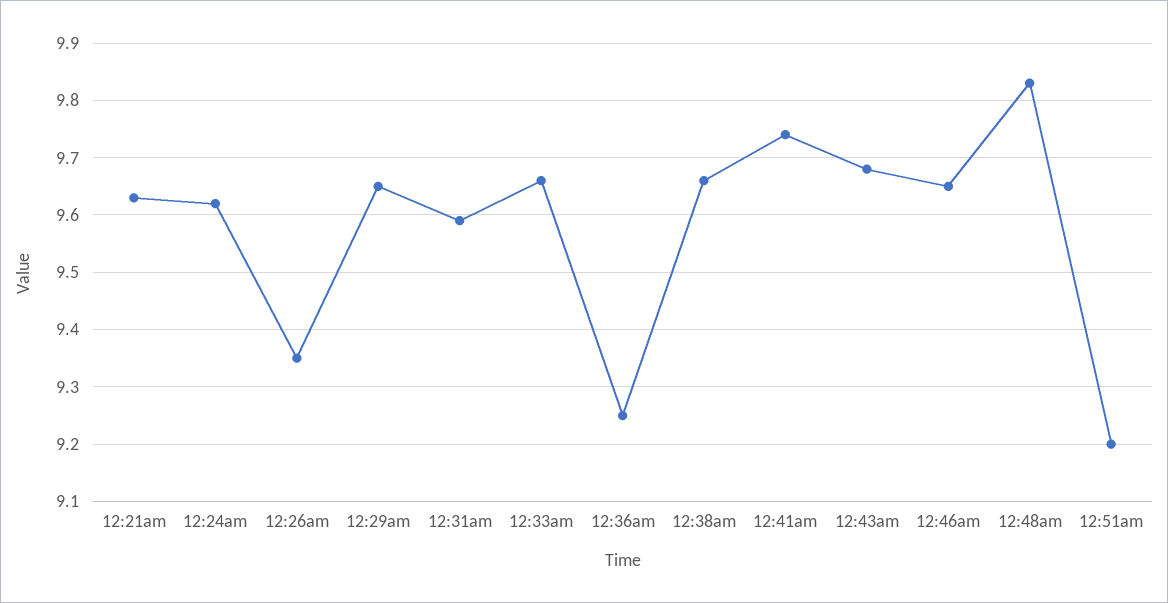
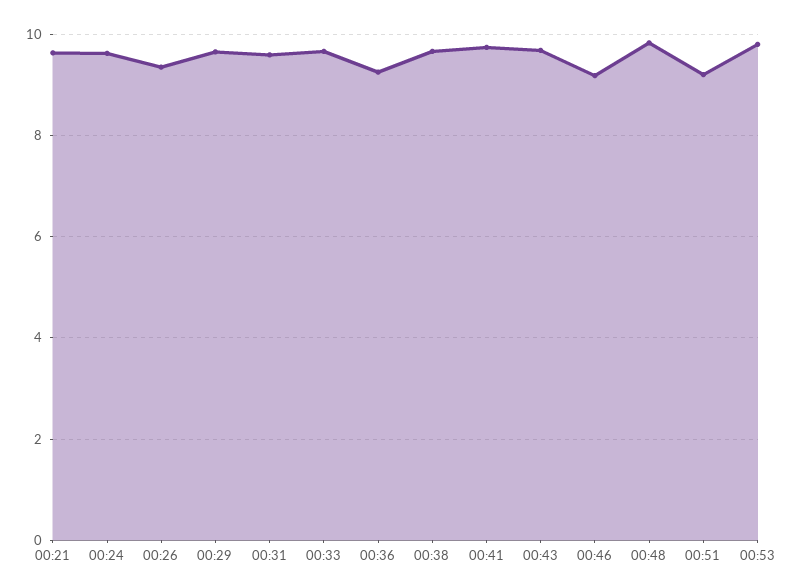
12:46am: 9.65 -> 9.2
00:53: none -> 9.8

